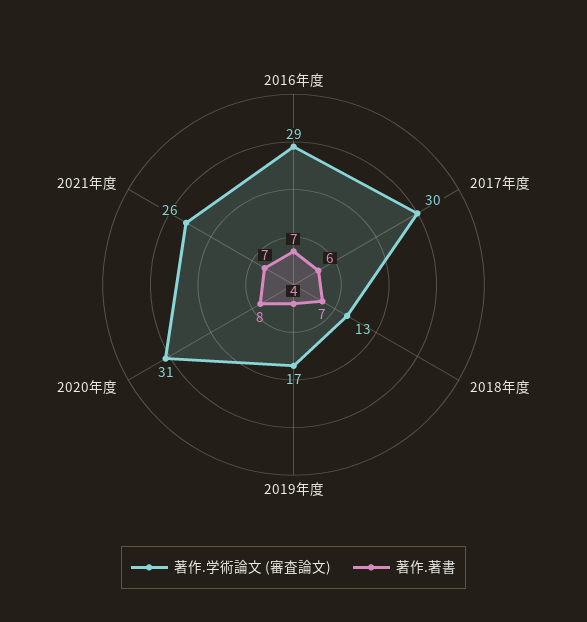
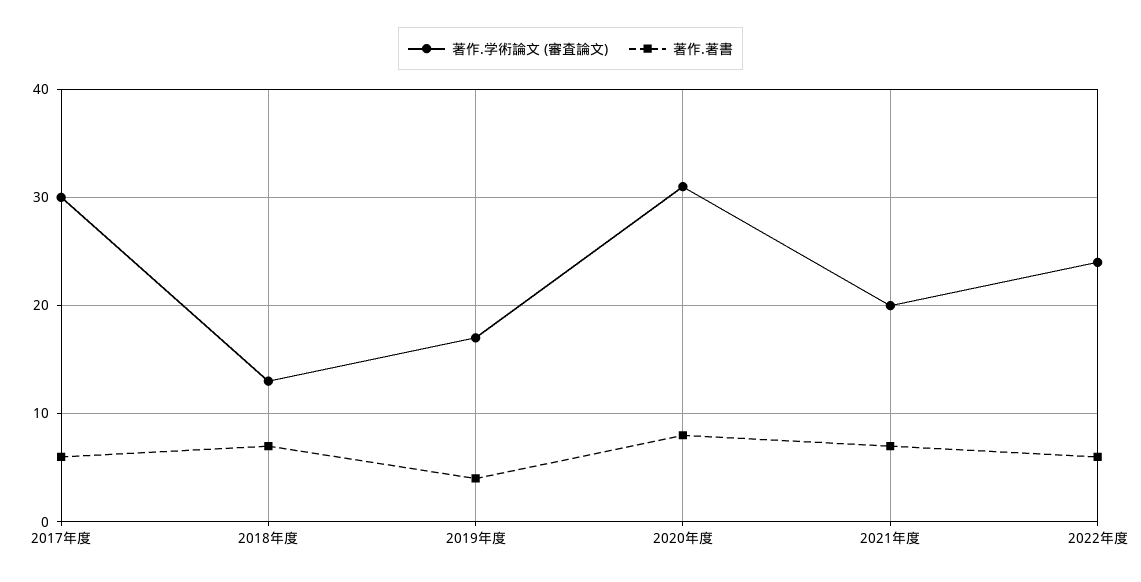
著作.学術論文 (審査論文), 2016年度: 29 -> none
著作.著書, 2016年度: 7 -> none
著作.学術論文 (審査論文), 2021年度: 26 -> 20
著作.学術論文 (審査論文), 2022年度: none -> 24
著作.著書, 2022年度: none -> 6

